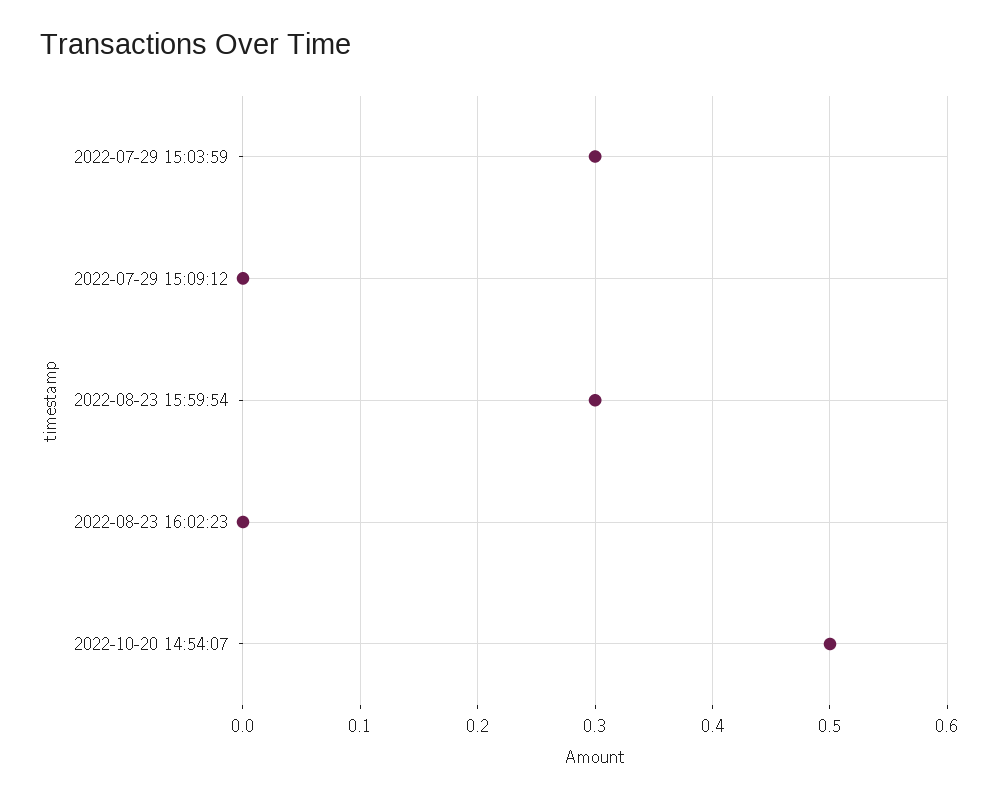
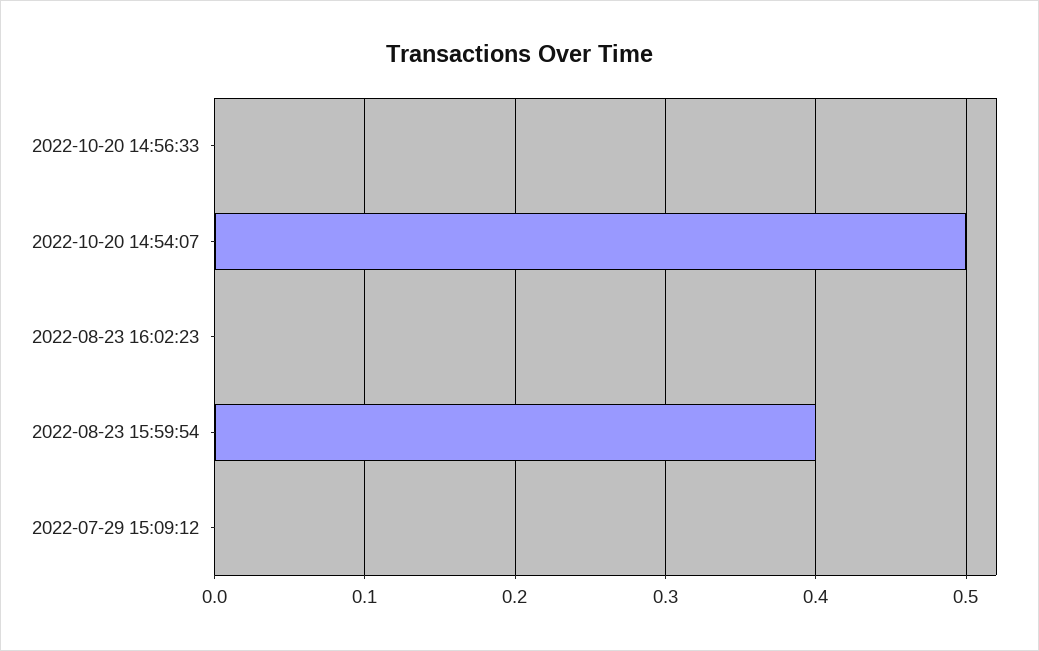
2022-07-29 15:03:59: 0.3 -> none
2022-08-23 15:59:54: 0.3 -> 0.4
2022-10-20 14:56:33: none -> 0

